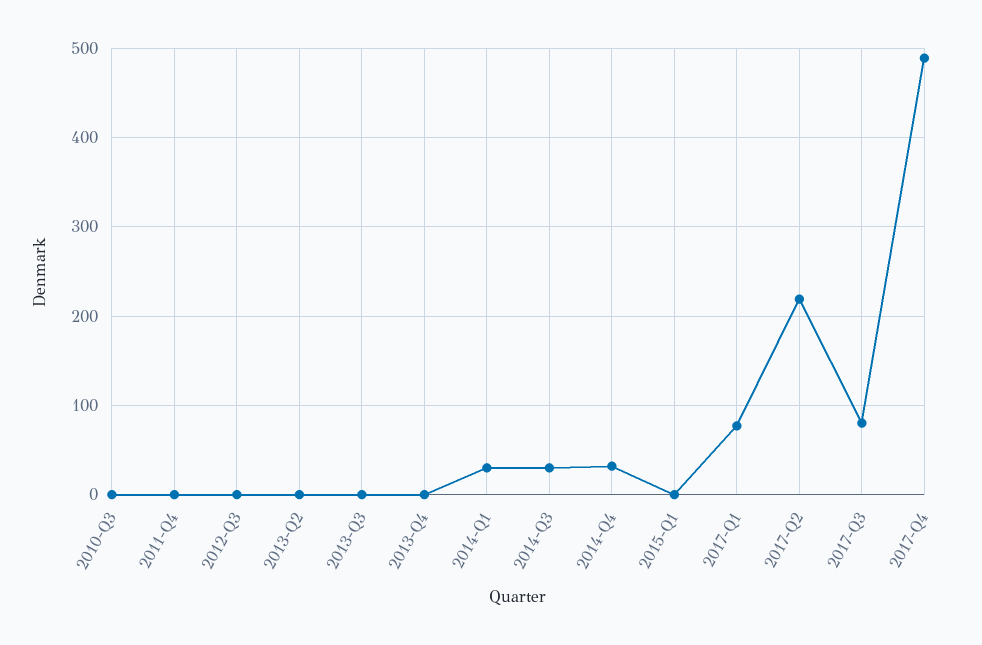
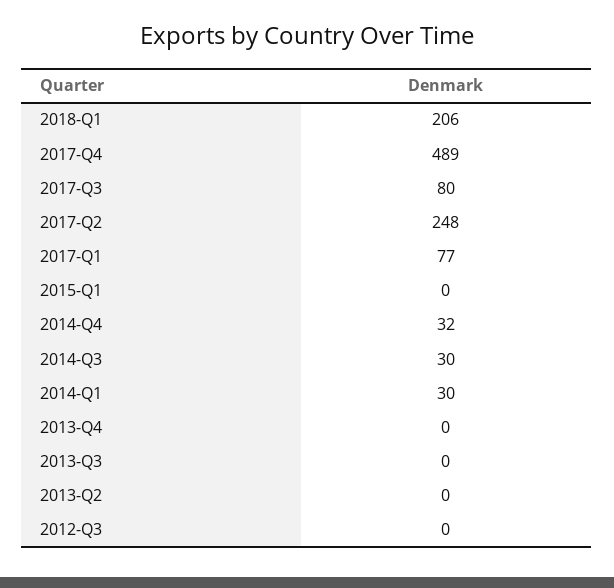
2010-Q3: 0 -> none
2011-Q4: 0 -> none
2017-Q2: 220 -> 248
2018-Q1: none -> 206

